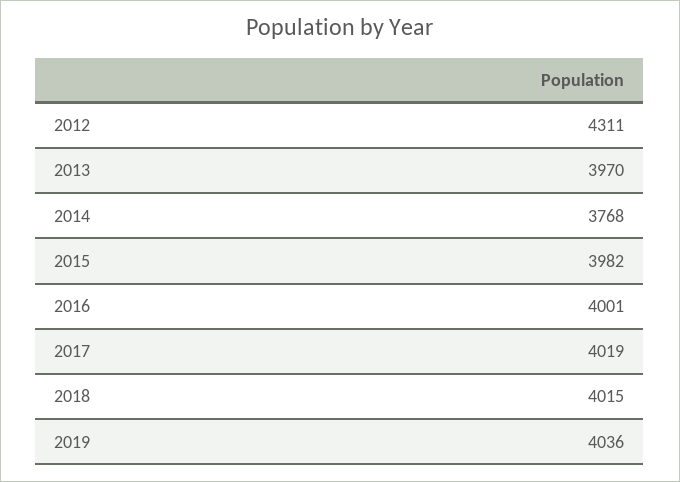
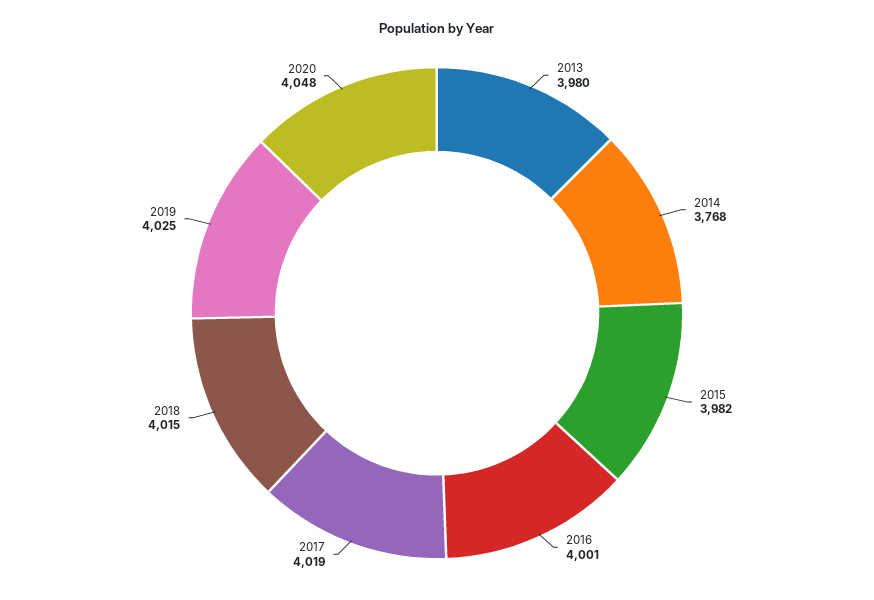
2012: 4311 -> none
2013: 3970 -> 3980
2019: 4036 -> 4025
2020: none -> 4048

